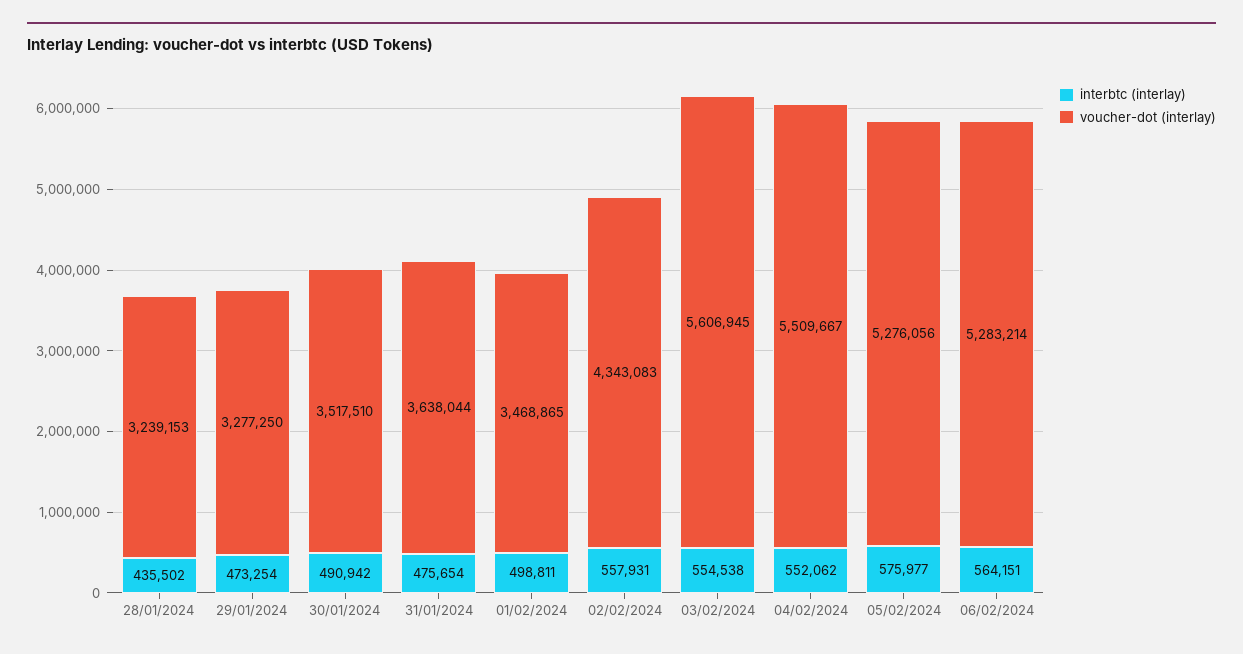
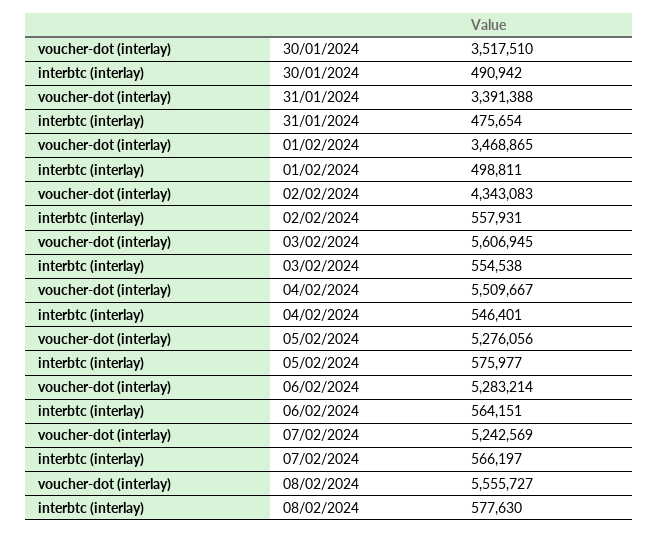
interbtc (interlay), 28/01/2024: 435502 -> none
voucher-dot (interlay), 28/01/2024: 3239153 -> none
interbtc (interlay), 29/01/2024: 473254 -> none
voucher-dot (interlay), 29/01/2024: 3277250 -> none
voucher-dot (interlay), 31/01/2024: 3638044 -> 3391388
interbtc (interlay), 04/02/2024: 552062 -> 546401
voucher-dot (interlay), 07/02/2024: none -> 5242569
interbtc (interlay), 07/02/2024: none -> 566197
voucher-dot (interlay), 08/02/2024: none -> 5555727
interbtc (interlay), 08/02/2024: none -> 577630

